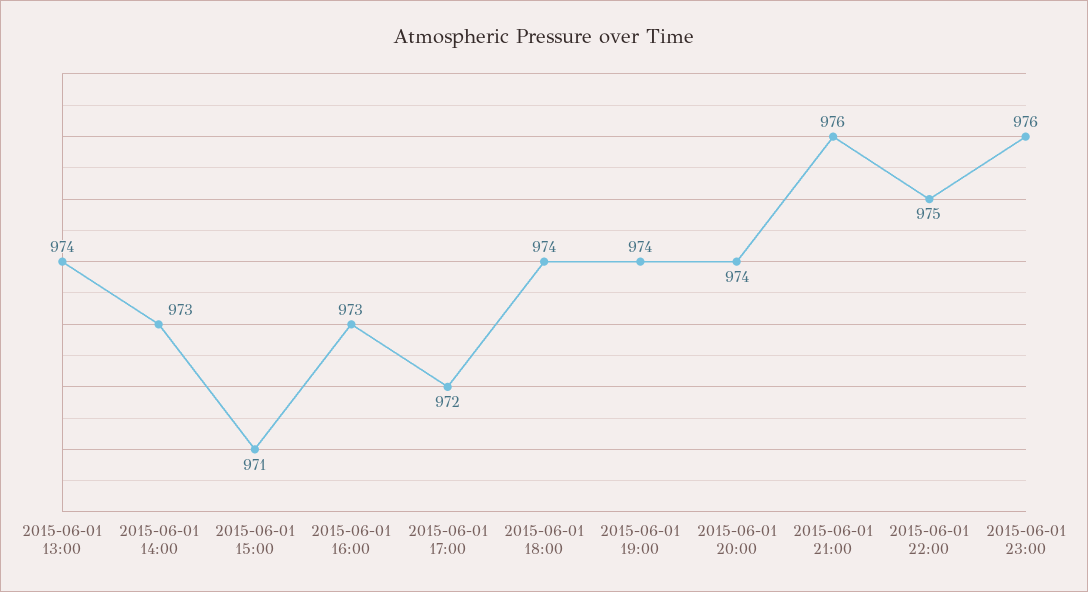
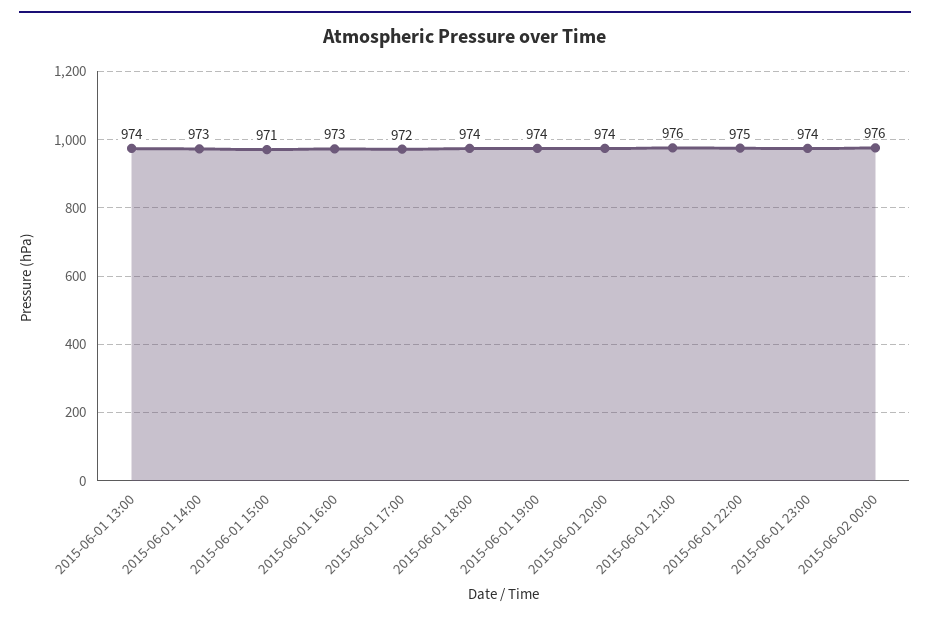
2015-06-01 23:00: 976 -> 974
2015-06-02 00:00: none -> 976

